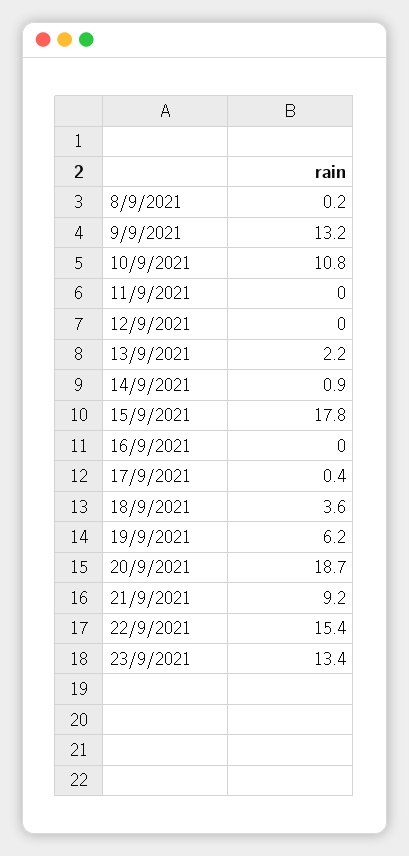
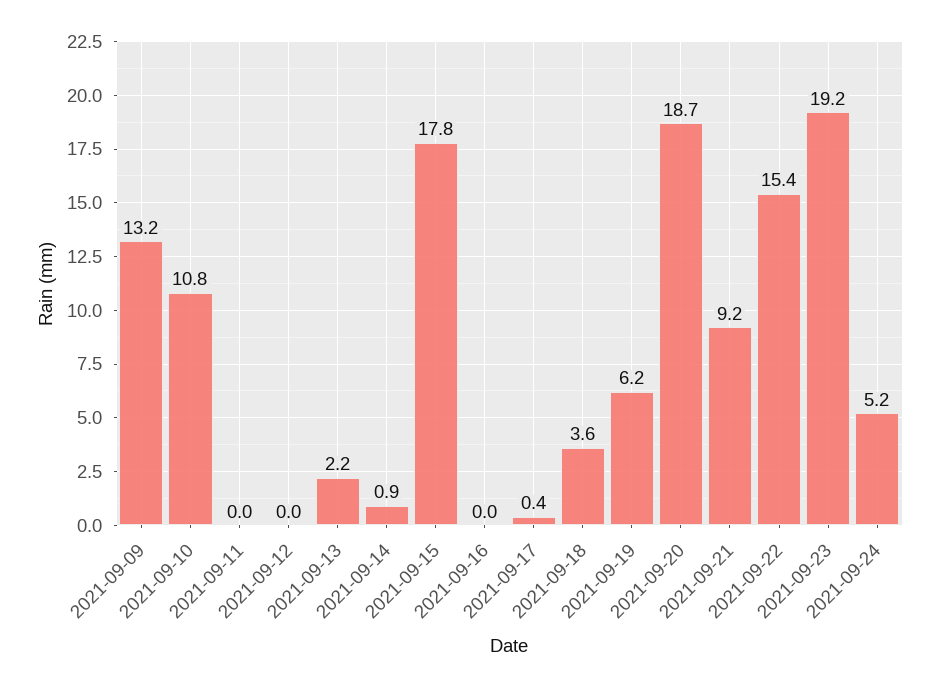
8/9/2021: 0.2 -> none
23/9/2021: 13.4 -> 19.2
2021-09-24: none -> 5.2

